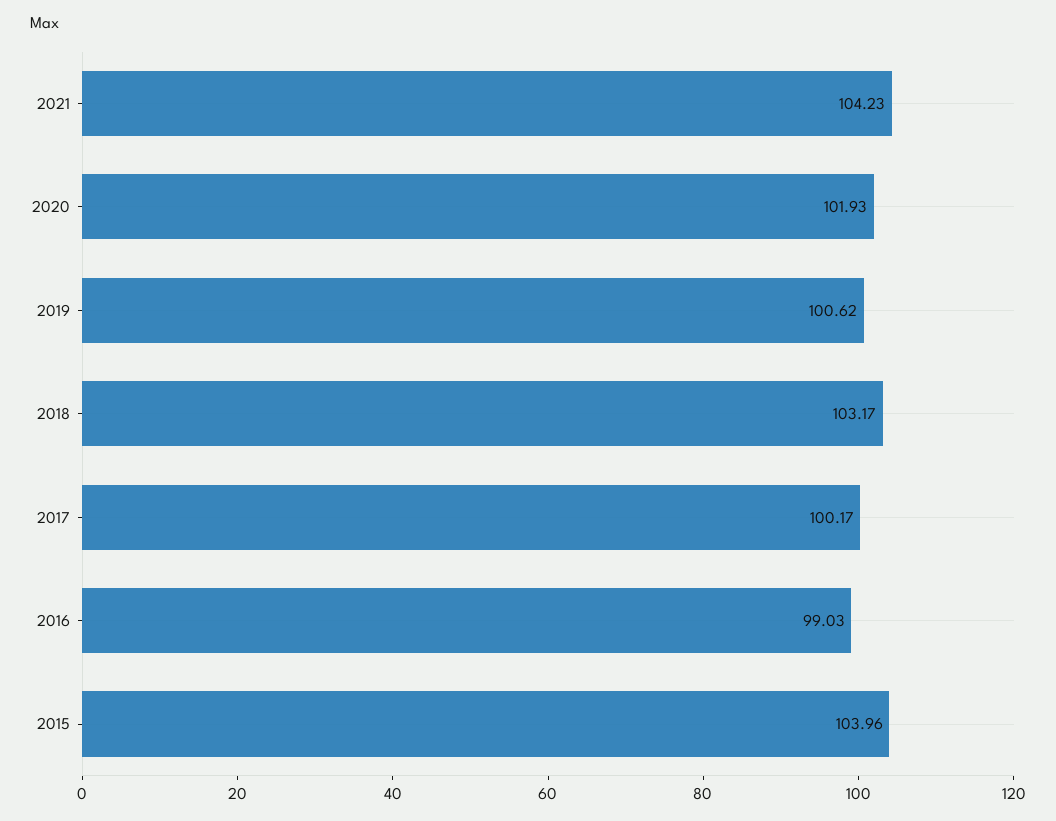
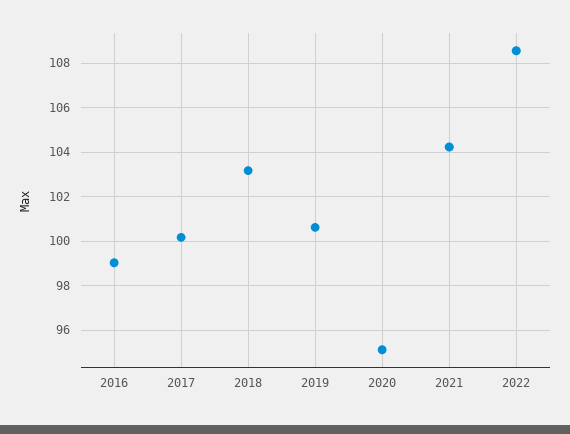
2020: 101.93 -> 95
2015: 103.96 -> none
2022: none -> 108.5

